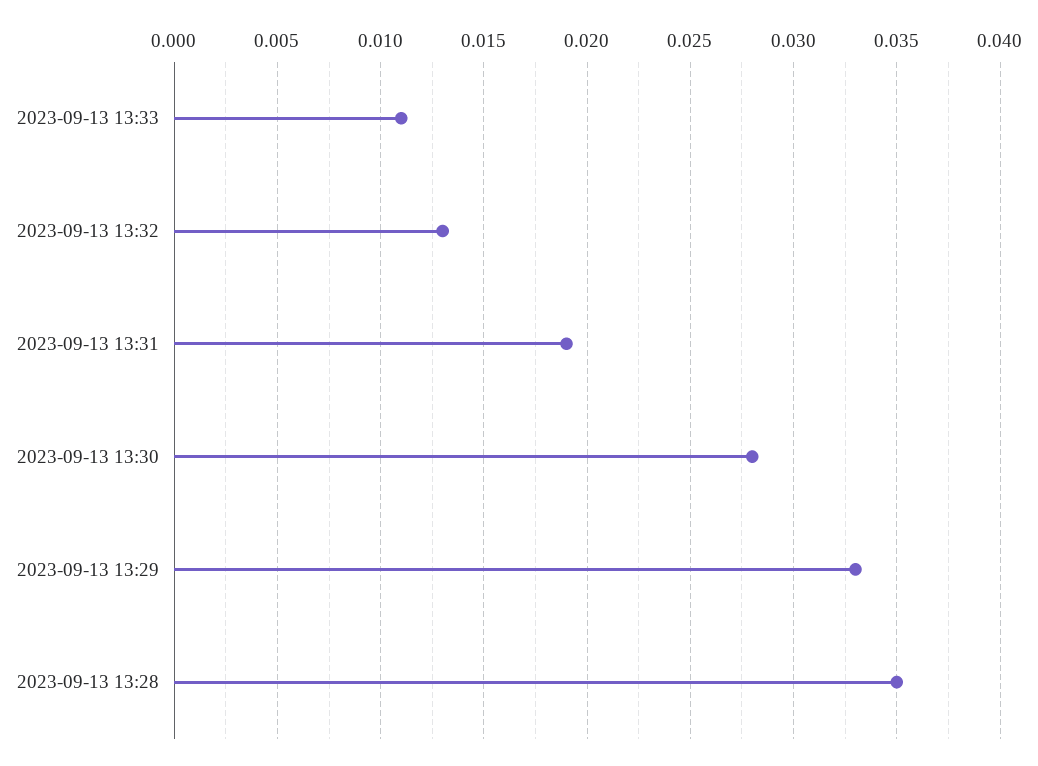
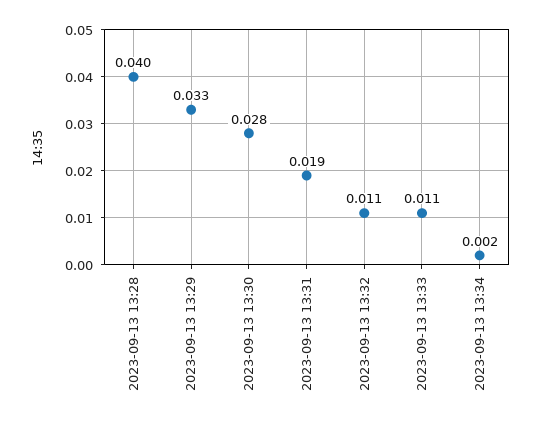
2023-09-13 13:32: 0.013 -> 0.011
2023-09-13 13:28: 0.035 -> 0.04
2023-09-13 13:34: none -> 0.002

